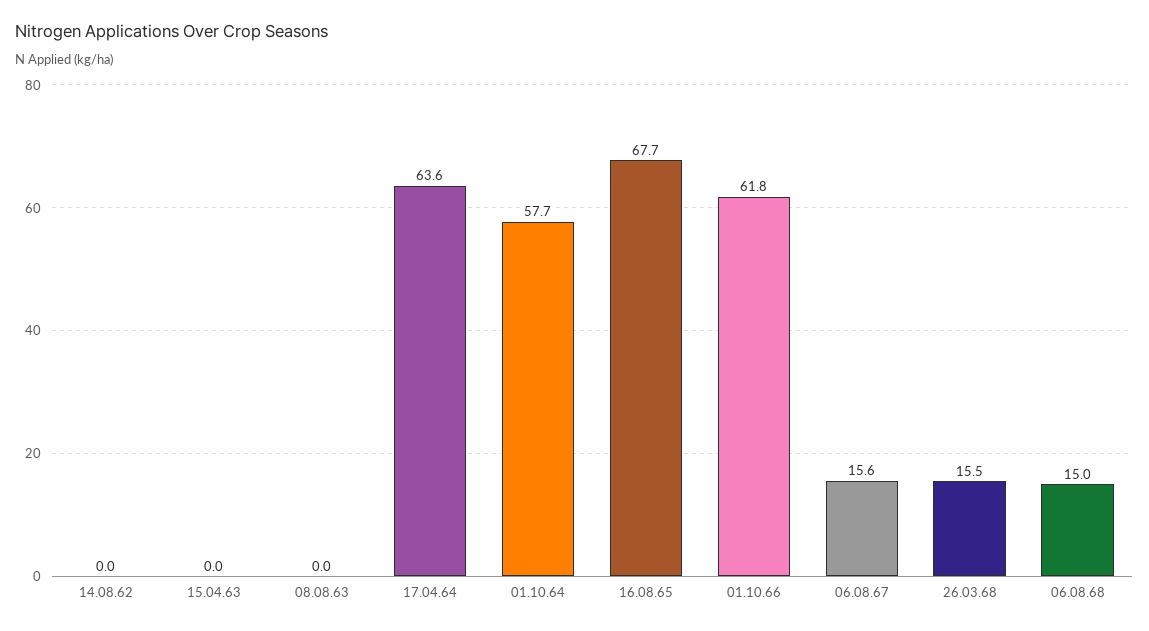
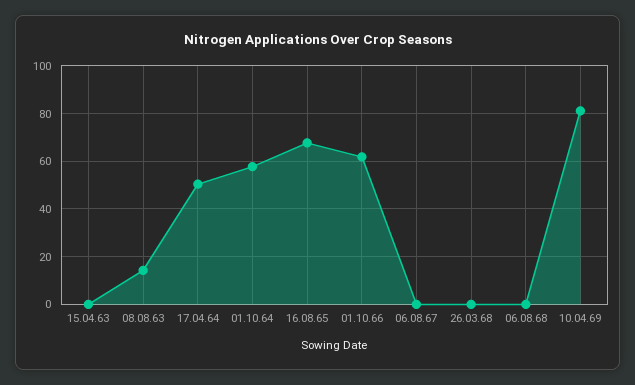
14.08.62: 0 -> none
08.08.63: 0 -> 15
17.04.64: 63.6 -> 50
06.08.67: 15.6 -> 0
26.03.68: 15.5 -> 0
06.08.68: 15 -> 0
10.04.69: none -> 80

